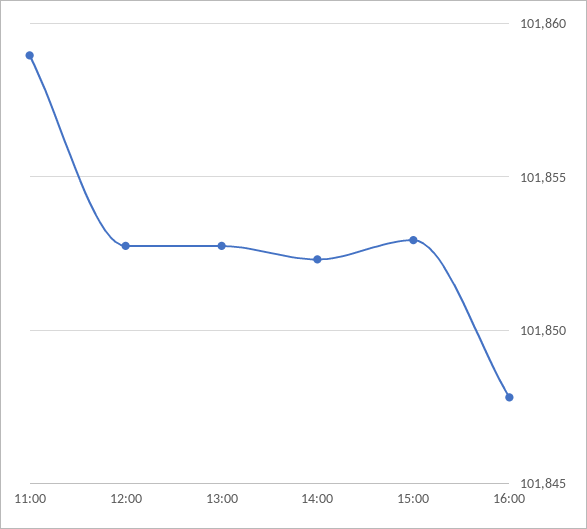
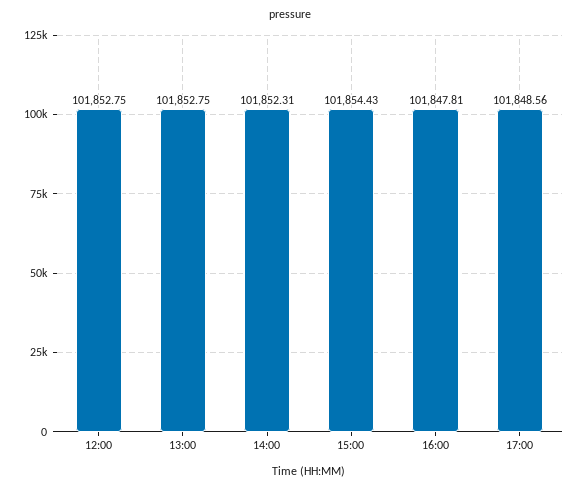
11:00: 101859 -> none
15:00: 101853 -> 101854.43
17:00: none -> 101848.56

